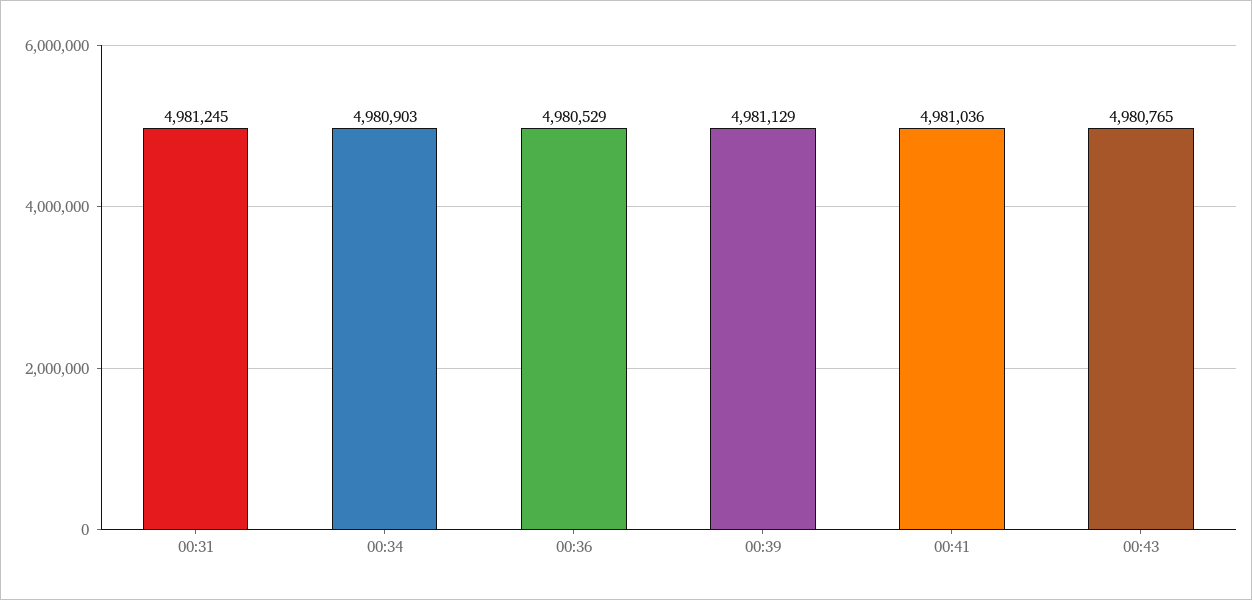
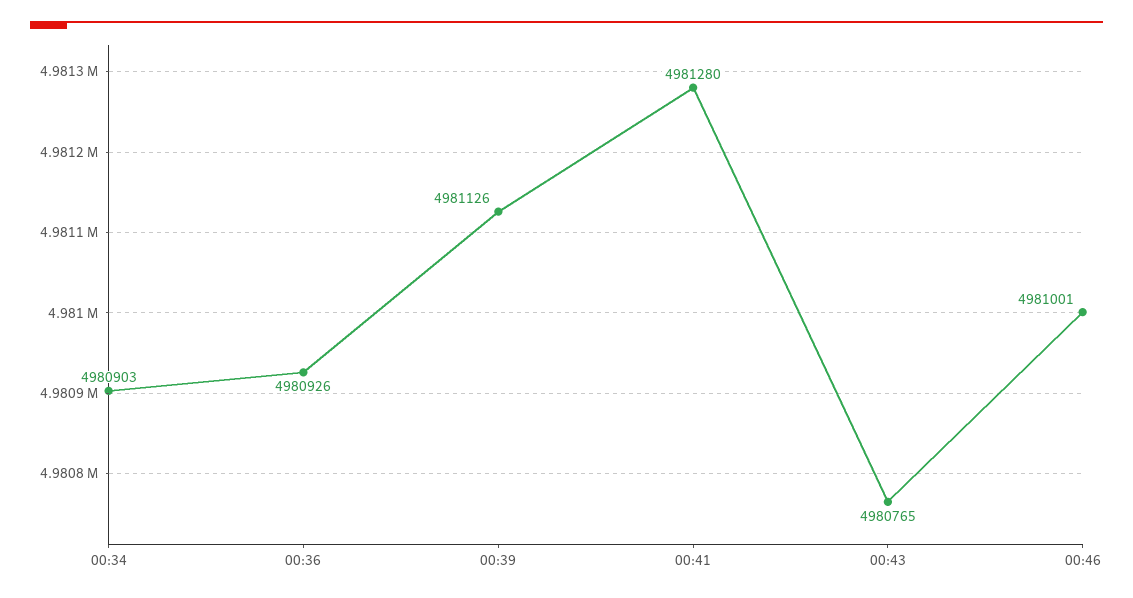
00:31: 4981245 -> none
00:36: 4980529 -> 4980926
00:39: 4981129 -> 4981126
00:41: 4981036 -> 4981280
00:46: none -> 4981001

